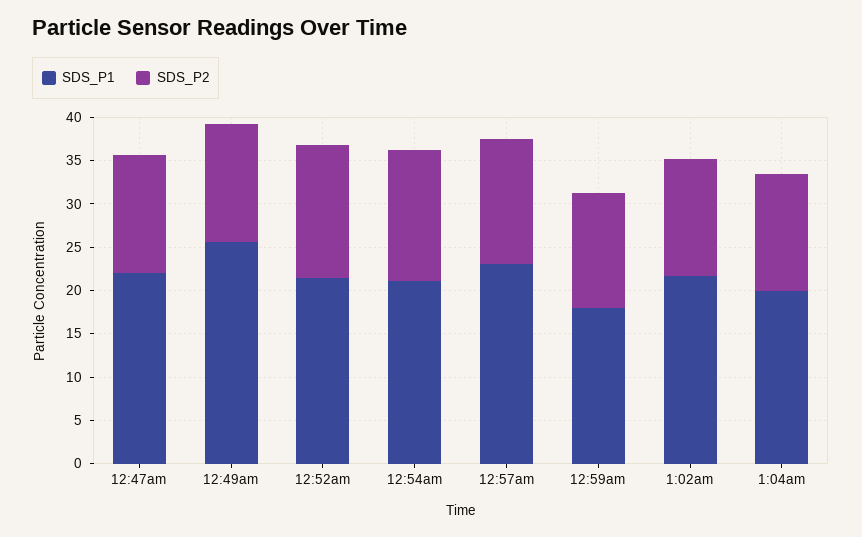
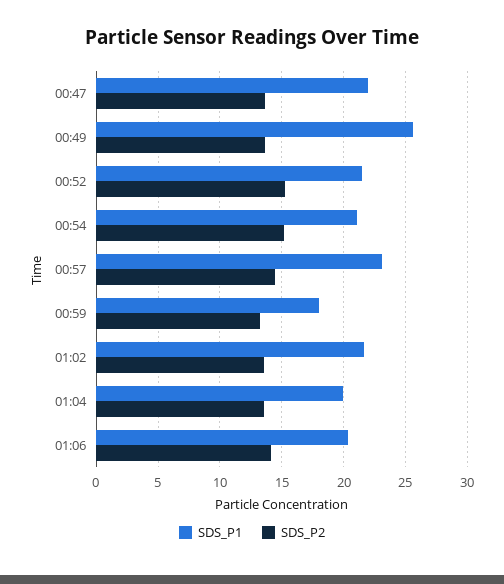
SDS_P1, 01:06: none -> 20.5
SDS_P2, 01:06: none -> 14

